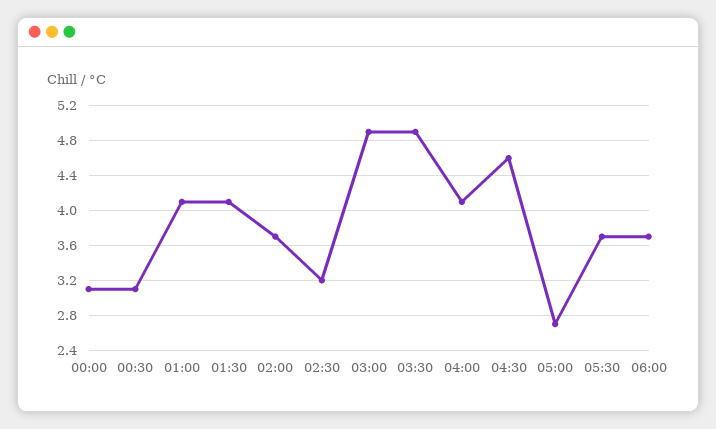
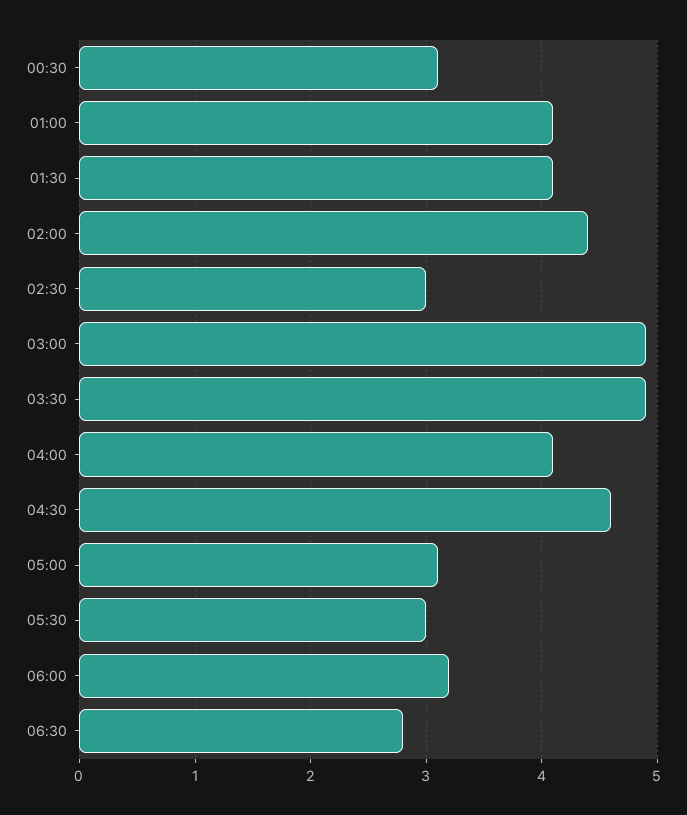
00:00: 3.1 -> none
02:00: 3.7 -> 4.4
02:30: 3.2 -> 3
05:00: 2.7 -> 3.1
05:30: 3.7 -> 3
06:00: 3.7 -> 3.2
06:30: none -> 2.8

